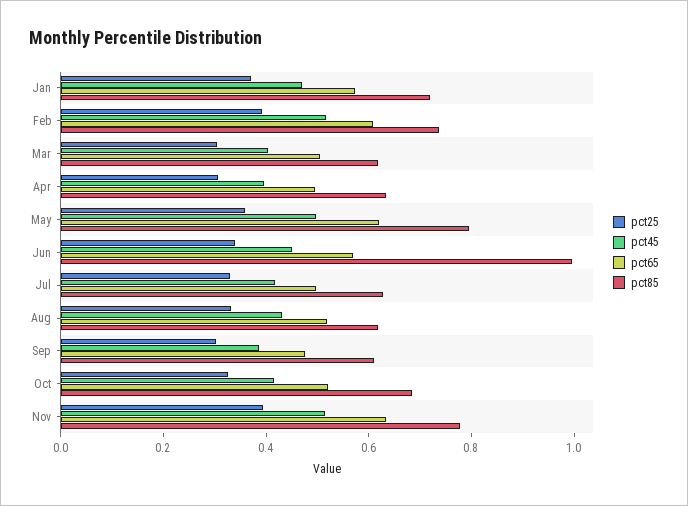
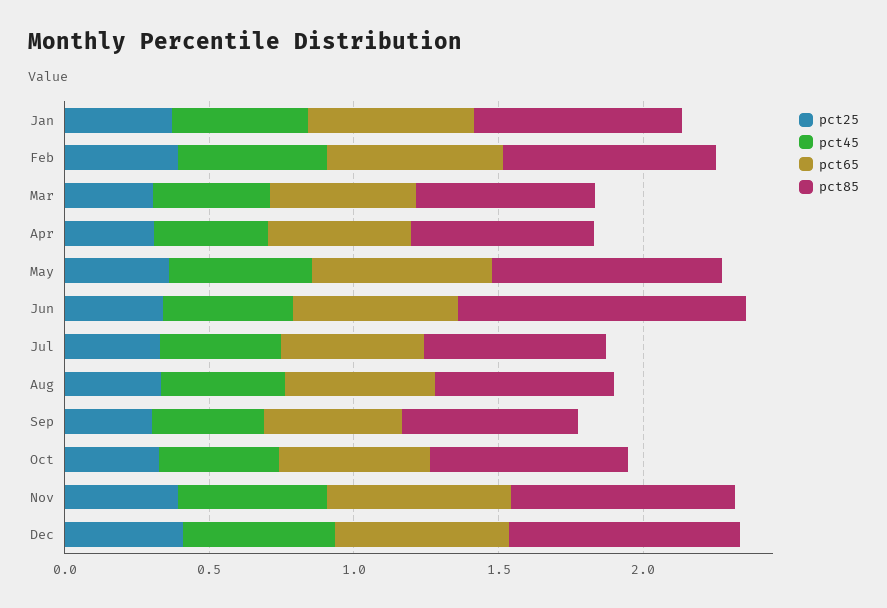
pct25, Dec: none -> 0.4
pct45, Dec: none -> 0.5
pct65, Dec: none -> 0.6
pct85, Dec: none -> 0.8

